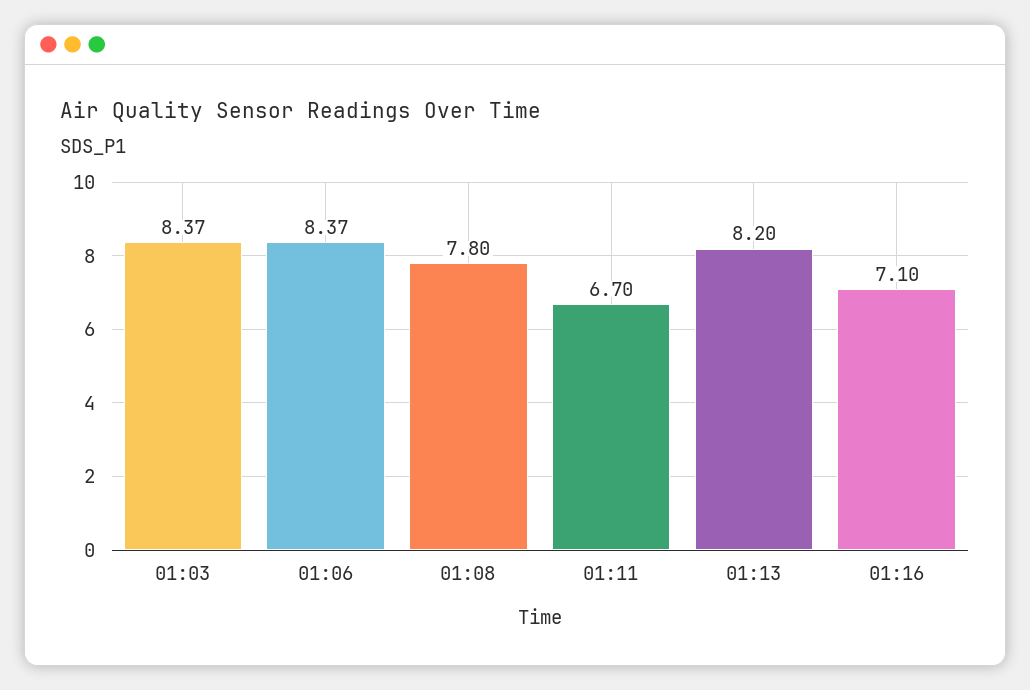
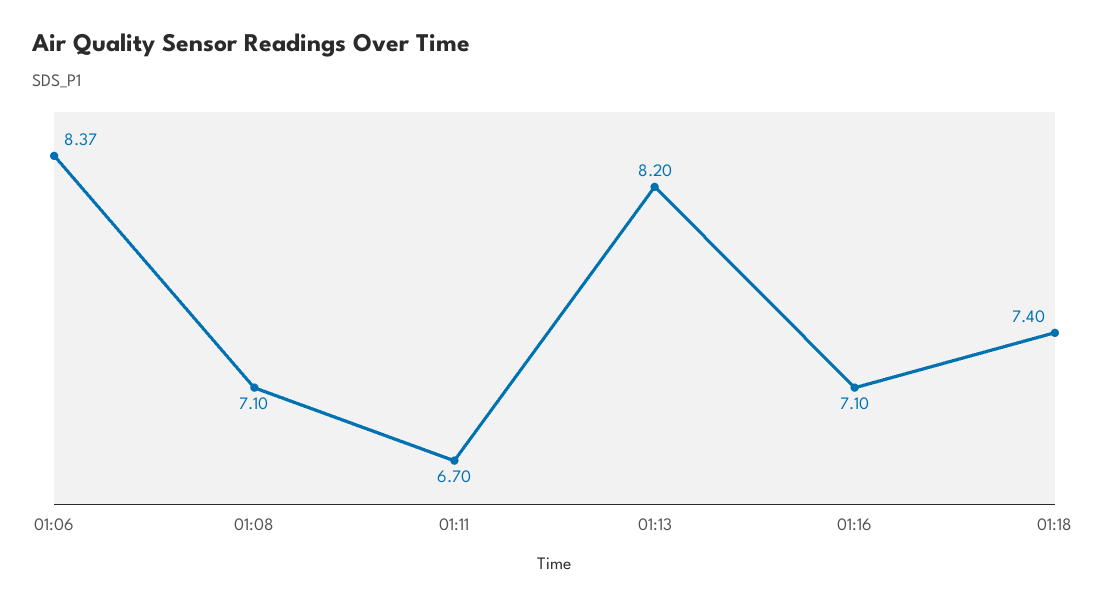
01:03: 8.37 -> none
01:08: 7.8 -> 7.1
01:18: none -> 7.4

